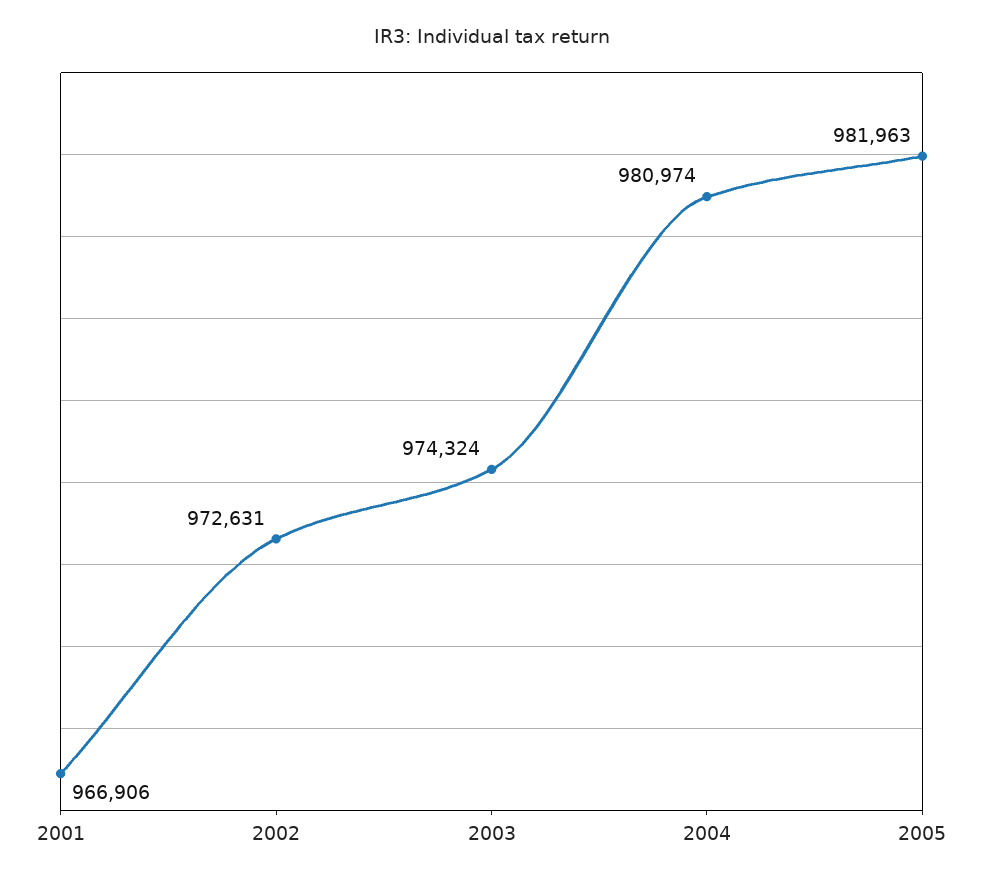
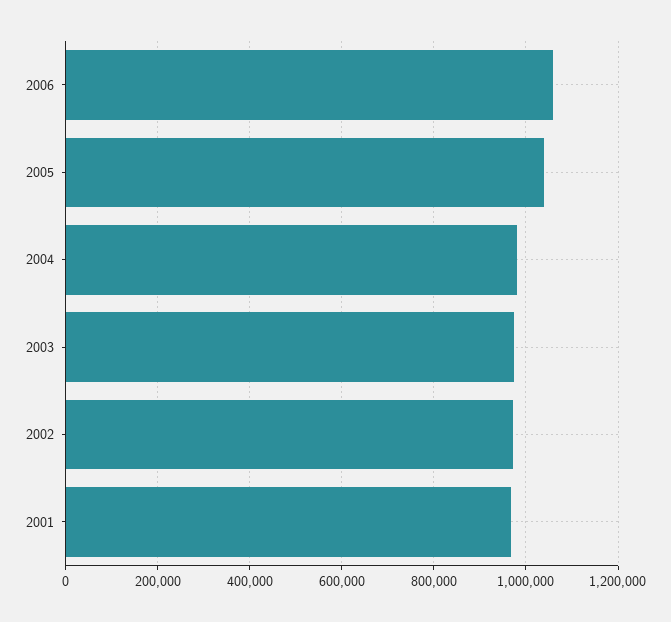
2005: 981963 -> 1040000
2006: none -> 1060000

